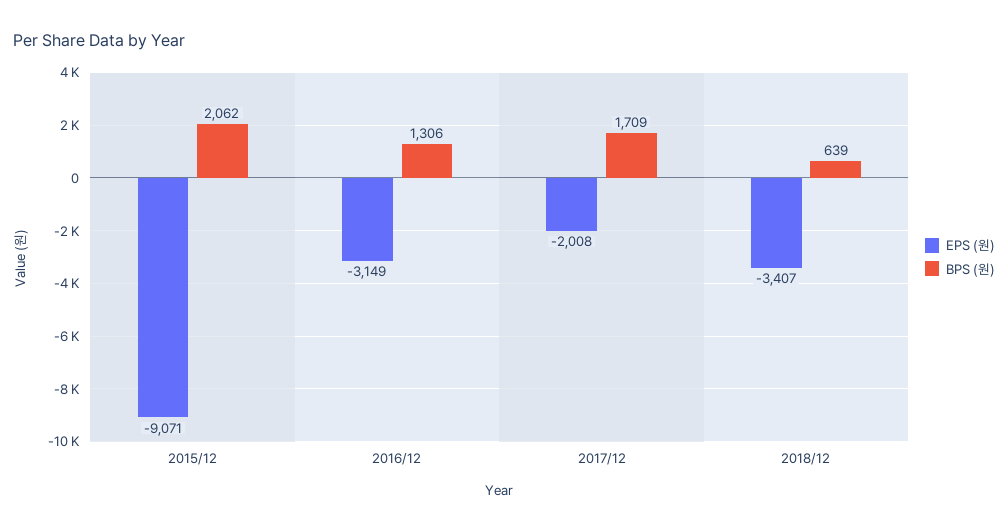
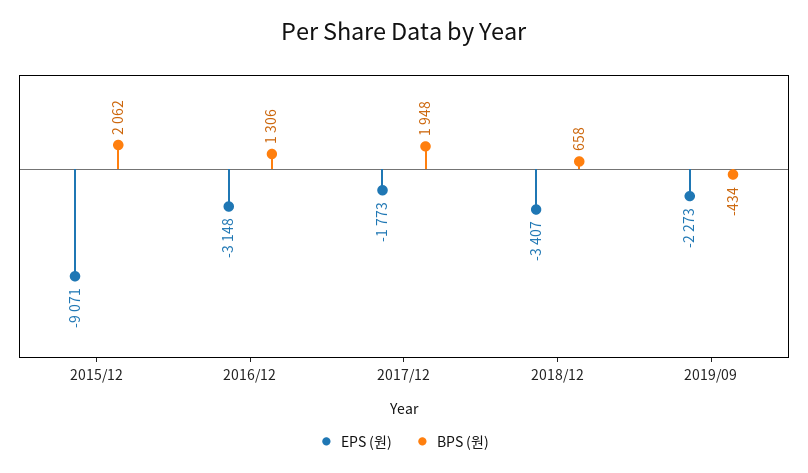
EPS (원), 2016/12: -3149 -> -3148
EPS (원), 2017/12: -2008 -> -1773
BPS (원), 2017/12: 1709 -> 1948
BPS (원), 2018/12: 639 -> 658
EPS (원), 2019/09: none -> -2273
BPS (원), 2019/09: none -> -434

